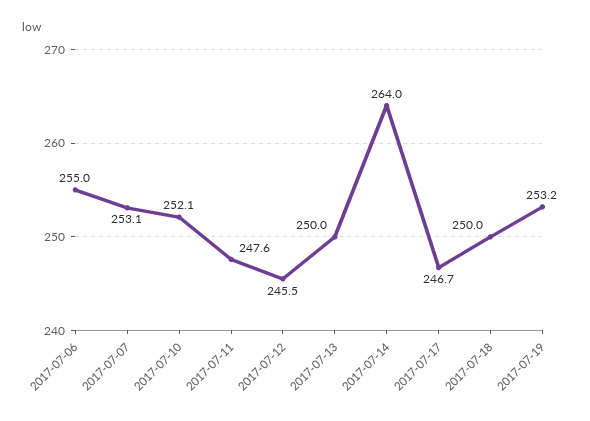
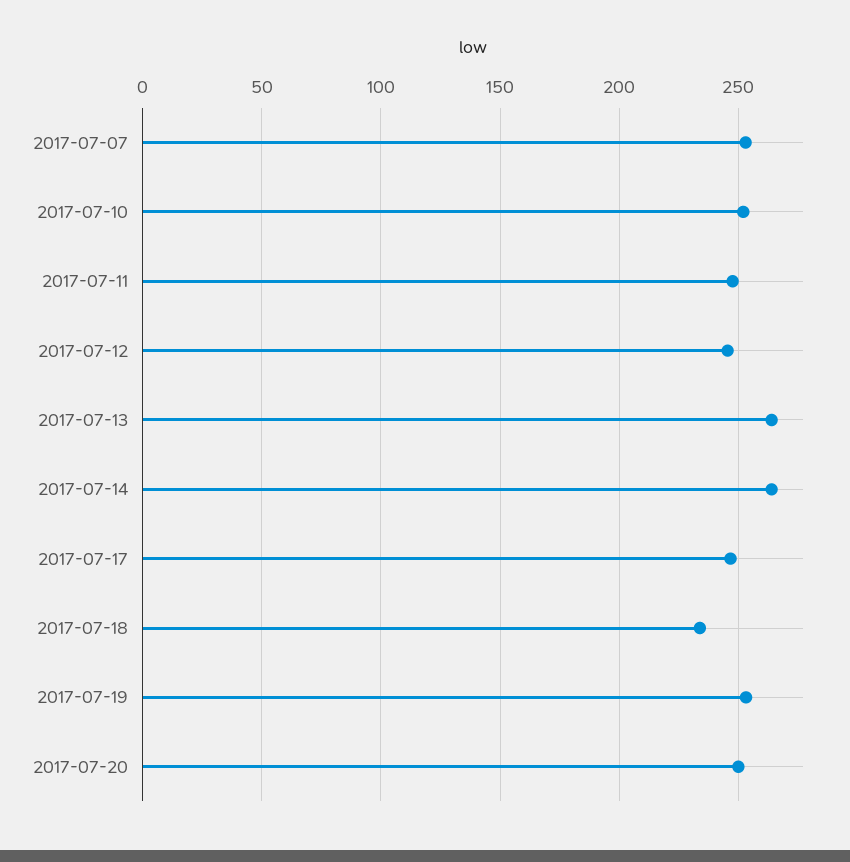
2017-07-06: 255 -> none
2017-07-13: 250 -> 265
2017-07-18: 250 -> 235
2017-07-20: none -> 250

